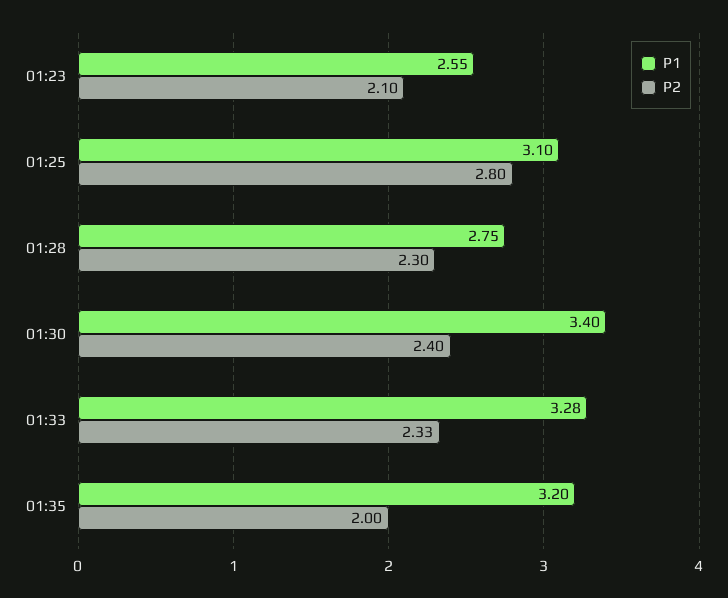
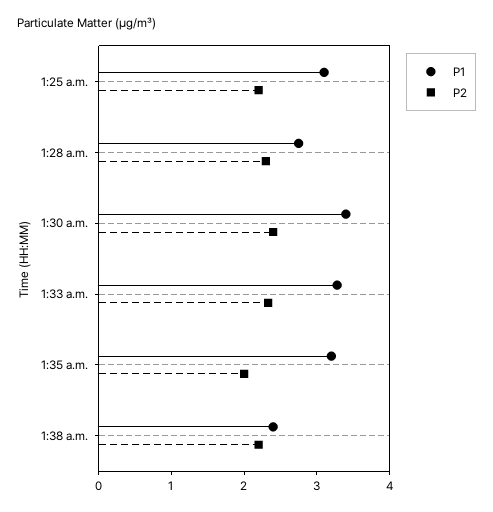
P1, 01:23: 2.55 -> none
P2, 01:23: 2.1 -> none
P2, 01:25: 2.8 -> 2.2
P1, 1:38 a.m.: none -> 2.4
P2, 1:38 a.m.: none -> 2.2

